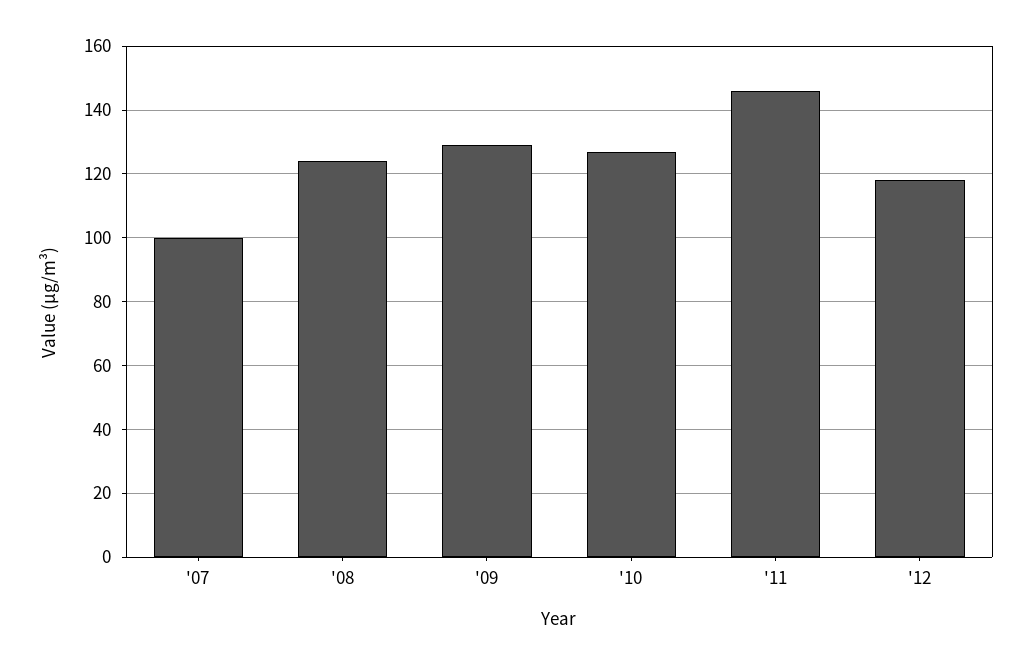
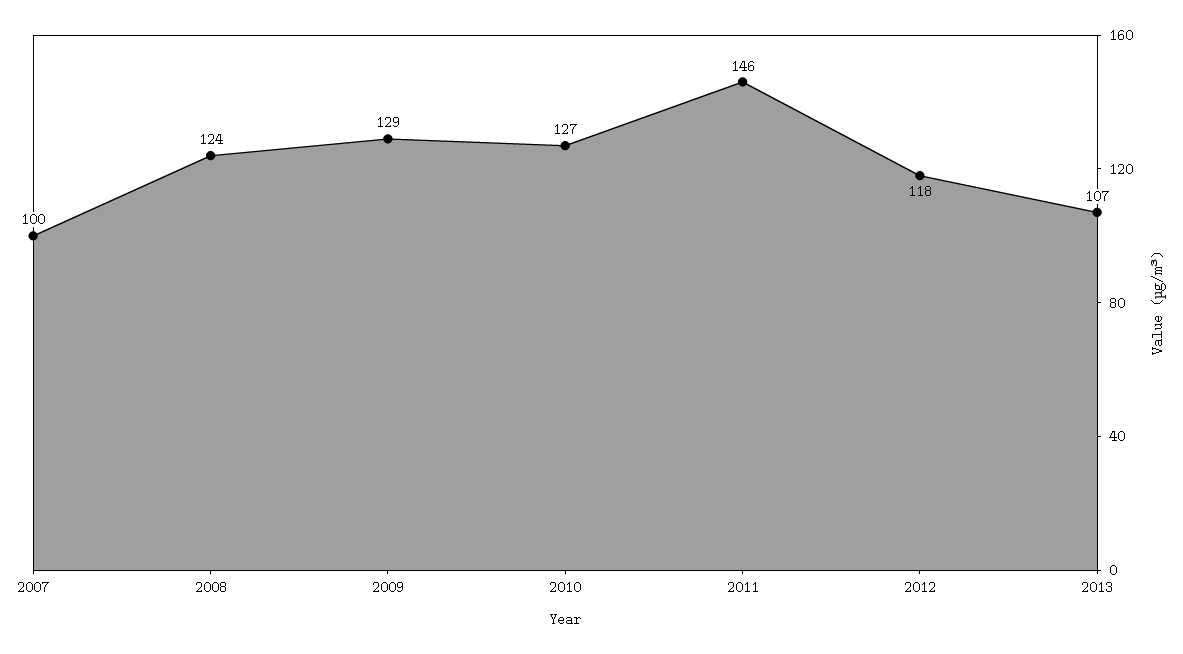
2013: none -> 107

